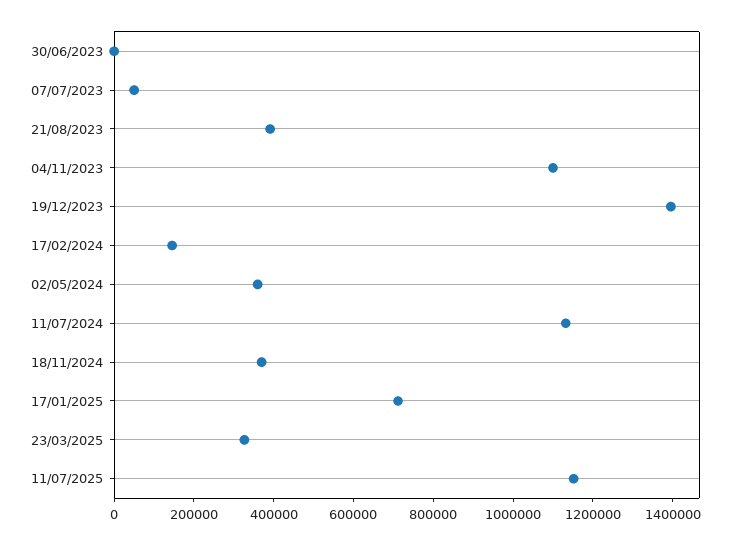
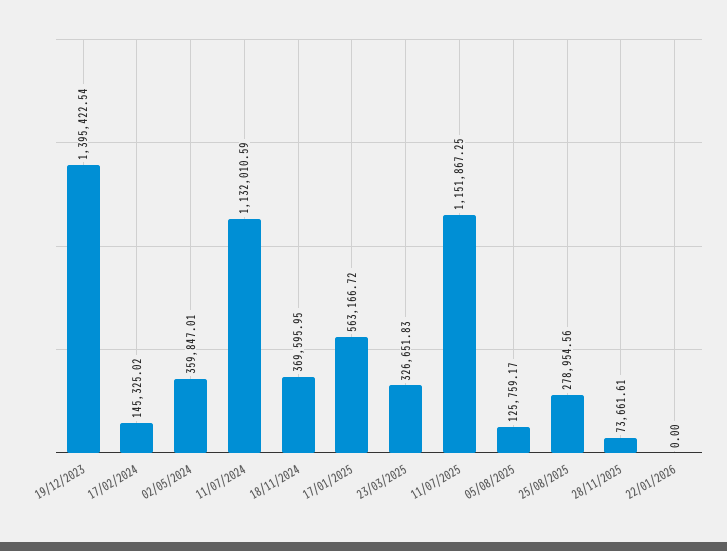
30/06/2023: 0 -> none
07/07/2023: 50000 -> none
21/08/2023: 400000 -> none
04/11/2023: 1100000 -> none
17/01/2025: 700000 -> 563166.72
05/08/2025: none -> 125759.17
25/08/2025: none -> 278954.56
28/11/2025: none -> 73661.61
22/01/2026: none -> 0

